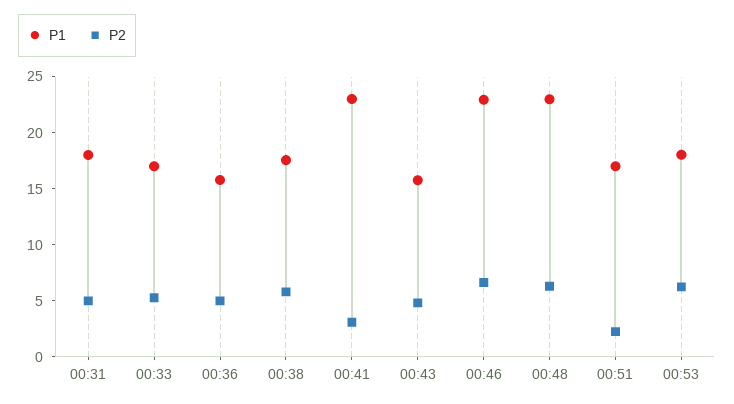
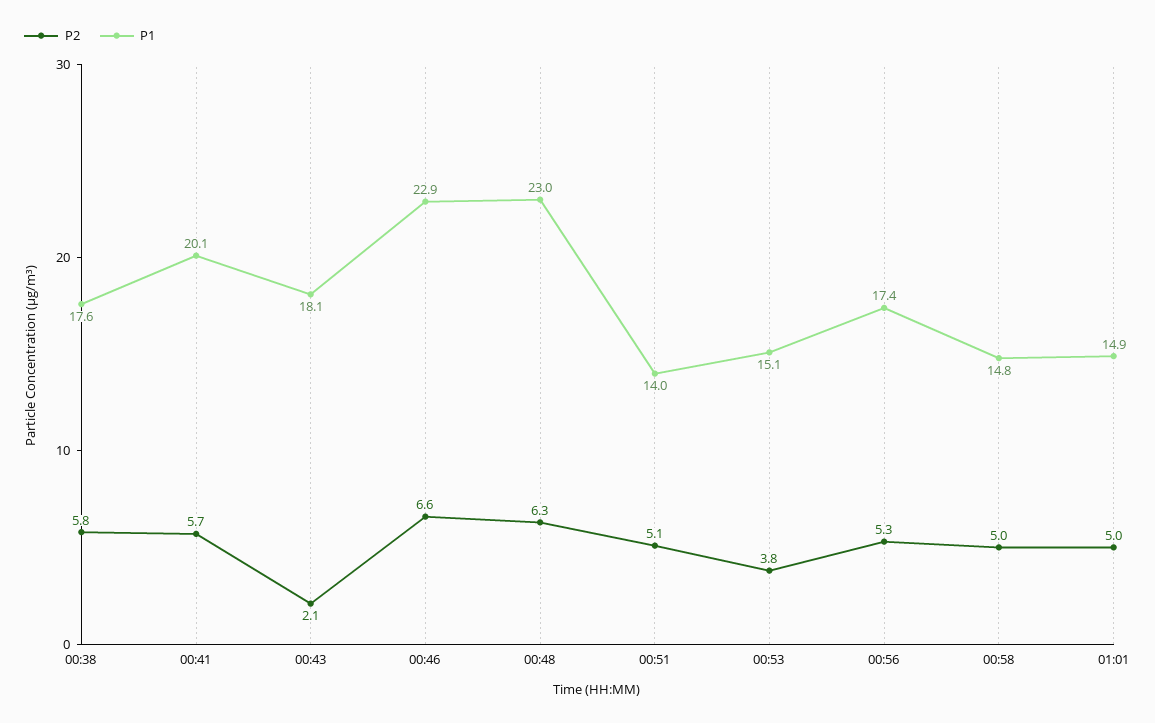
P1, 00:31: 18 -> none
P2, 00:31: 5 -> none
P1, 00:33: 17 -> none
P2, 00:33: 5 -> none
P1, 00:36: 16 -> none
P2, 00:36: 5 -> none
P1, 00:41: 23 -> 20.1
P2, 00:41: 3 -> 5.7
P1, 00:43: 16 -> 18.1
P2, 00:43: 5 -> 2.1
P1, 00:51: 17 -> 14
P2, 00:51: 2 -> 5.1
P1, 00:53: 18 -> 15.1
P2, 00:53: 6 -> 3.8
P2, 00:56: none -> 5.3
P1, 00:56: none -> 17.4
P2, 00:58: none -> 5
P1, 00:58: none -> 14.8
P2, 01:01: none -> 5
P1, 01:01: none -> 14.9

